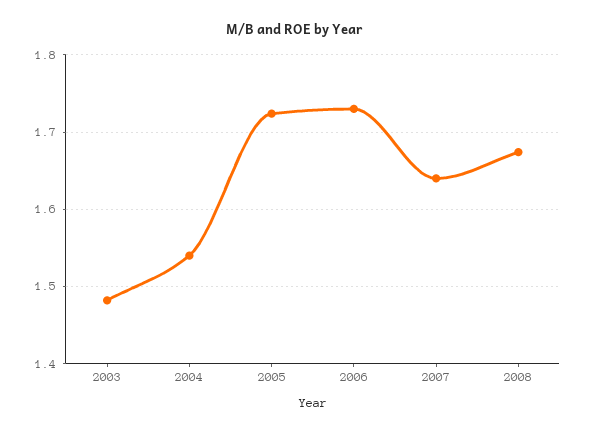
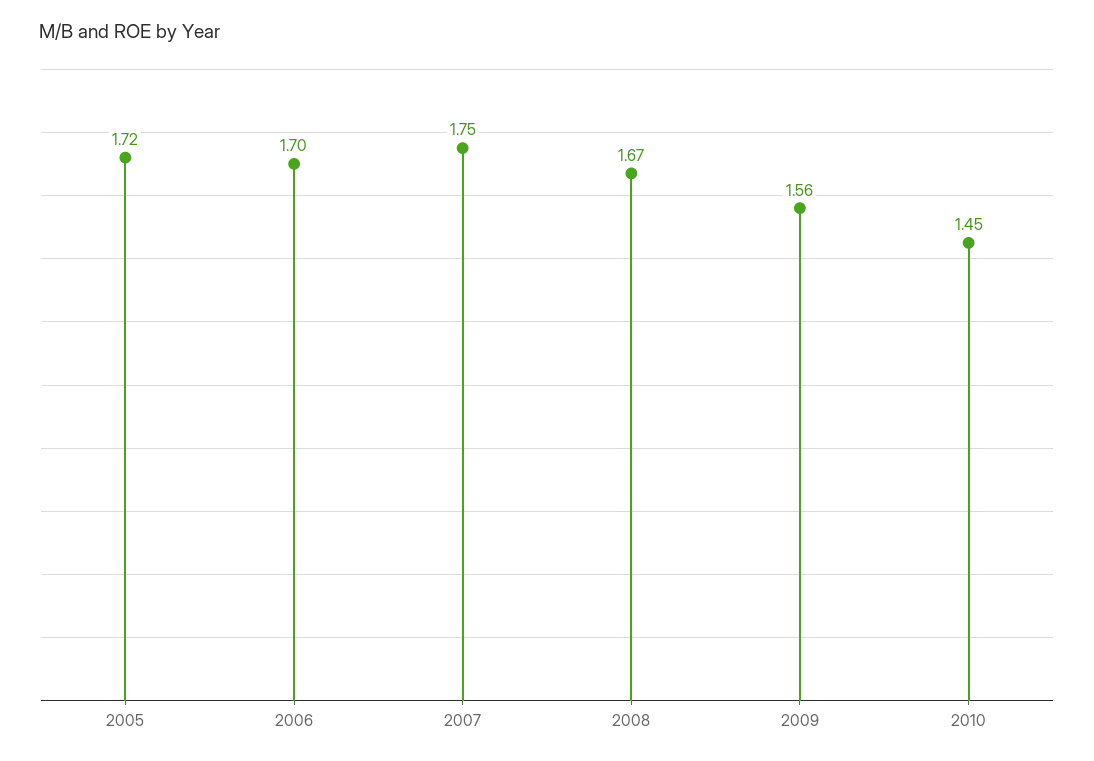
2003: 1.48 -> none
2004: 1.54 -> none
2006: 1.73 -> 1.7
2007: 1.64 -> 1.75
2009: none -> 1.56
2010: none -> 1.45

